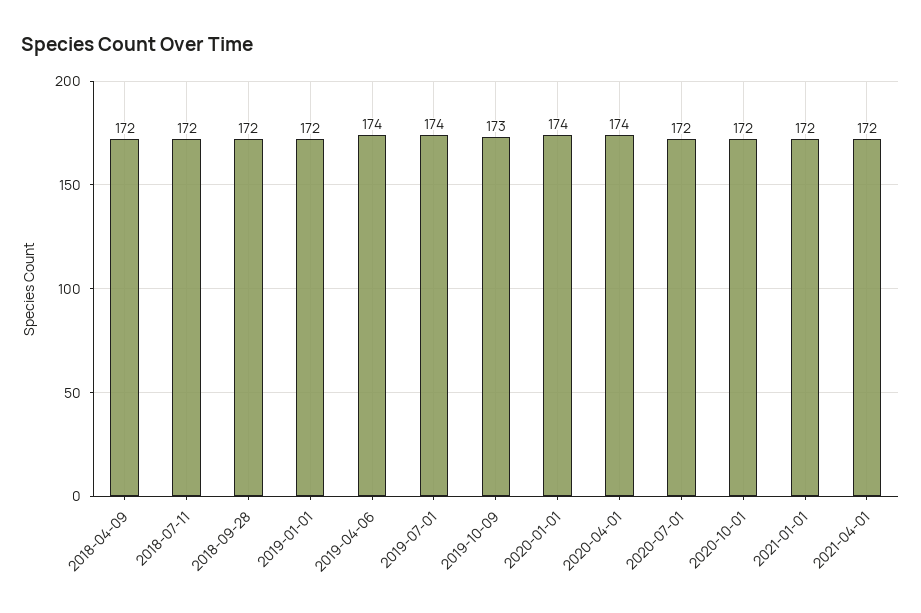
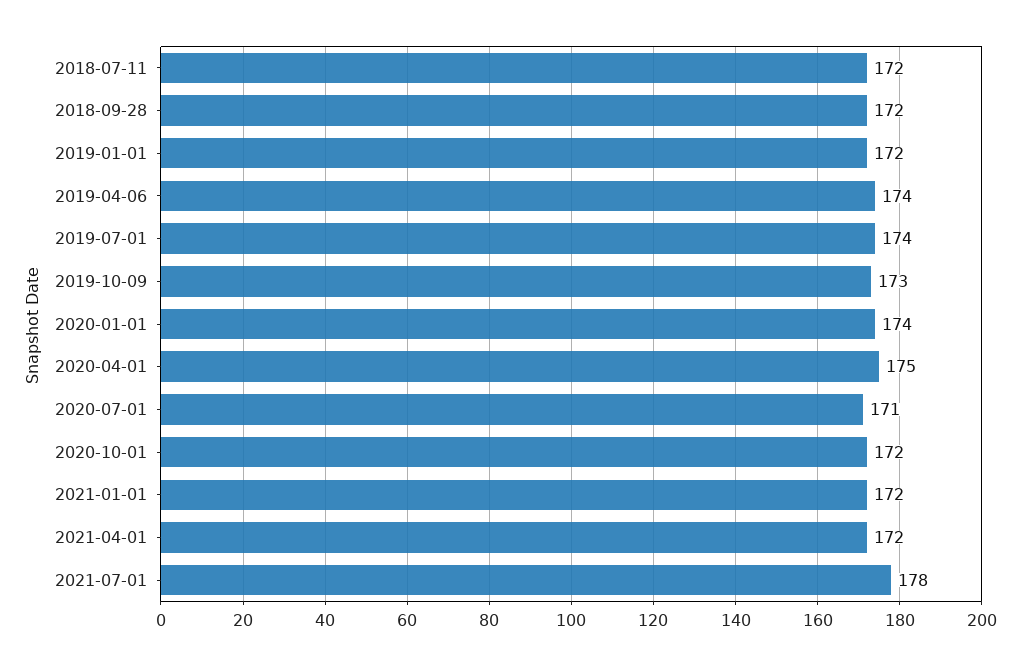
2018-04-09: 172 -> none
2020-04-01: 174 -> 175
2020-07-01: 172 -> 171
2021-07-01: none -> 178

